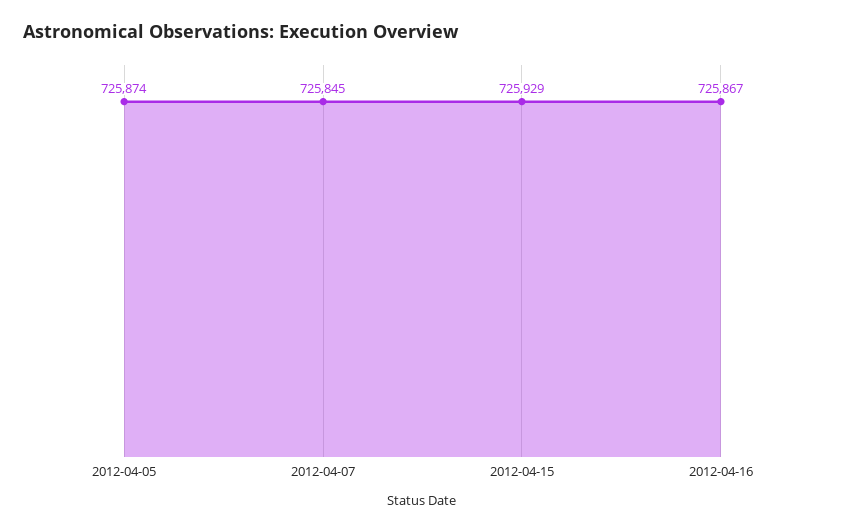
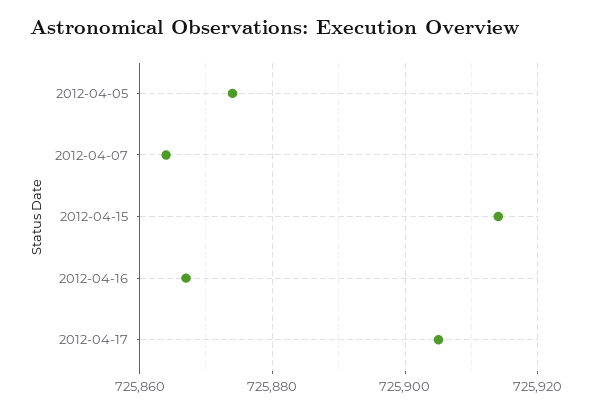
2012-04-07: 725845 -> 725865
2012-04-15: 725929 -> 725915
2012-04-17: none -> 725905

